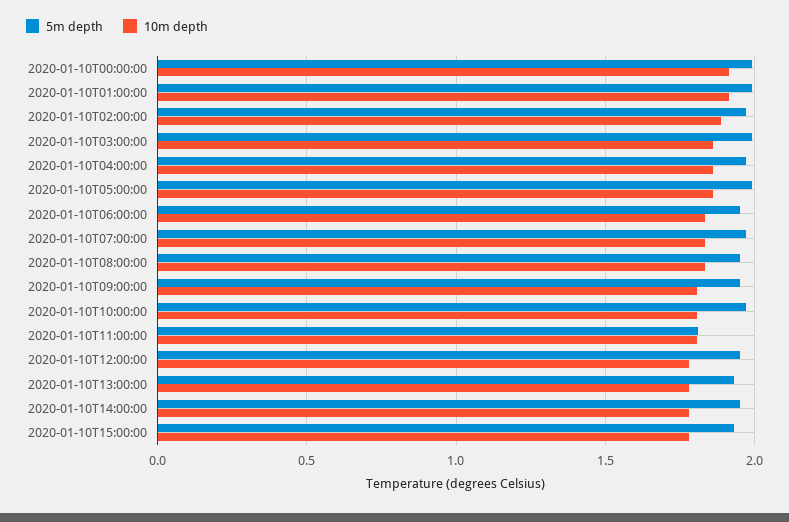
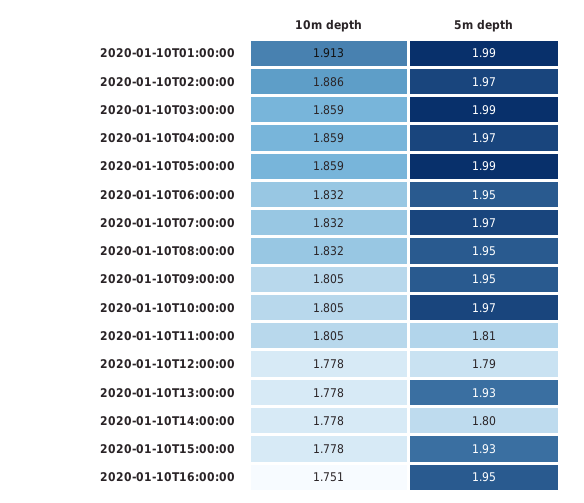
5m depth, 2020-01-10T00:00:00: 2 -> none
10m depth, 2020-01-10T00:00:00: 1.9 -> none
5m depth, 2020-01-10T12:00:00: 1.95 -> 1.79
5m depth, 2020-01-10T14:00:00: 1.95 -> 1.8
10m depth, 2020-01-10T16:00:00: none -> 1.751
5m depth, 2020-01-10T16:00:00: none -> 1.95

